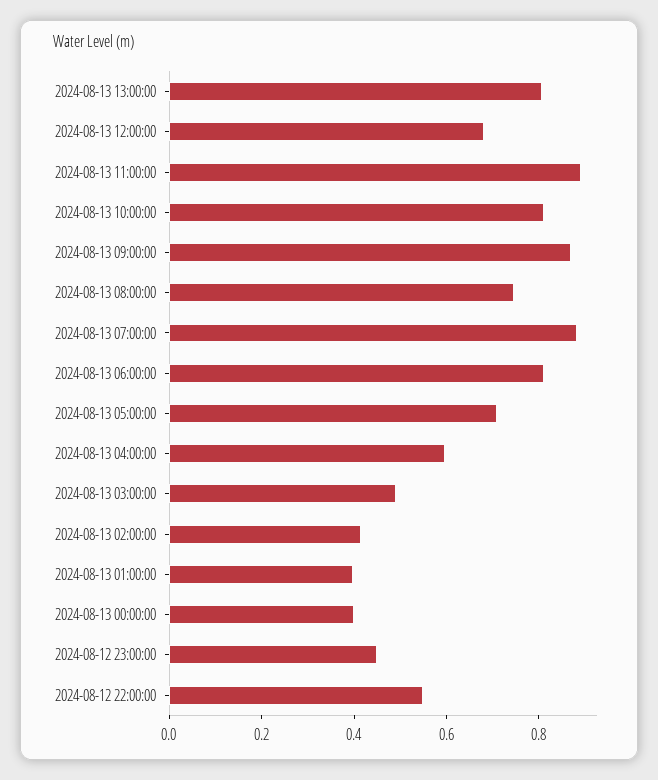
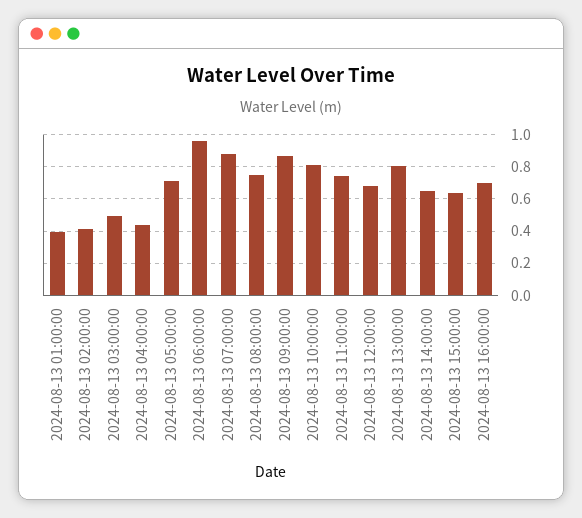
2024-08-13 11:00:00: 0.9 -> 0.75
2024-08-13 06:00:00: 0.8 -> 0.95
2024-08-13 04:00:00: 0.6 -> 0.45
2024-08-13 00:00:00: 0.4 -> none
2024-08-12 23:00:00: 0.45 -> none
2024-08-12 22:00:00: 0.55 -> none
2024-08-13 14:00:00: none -> 0.65
2024-08-13 15:00:00: none -> 0.65
2024-08-13 16:00:00: none -> 0.7

